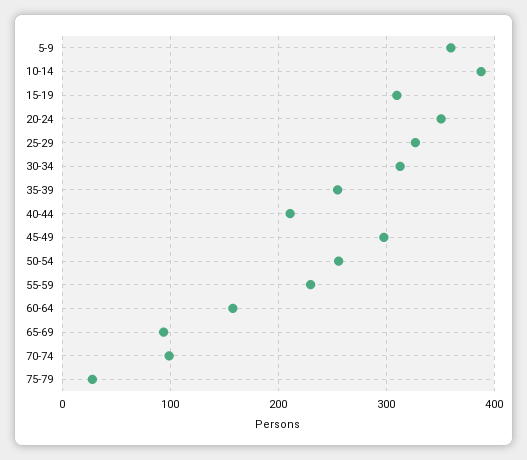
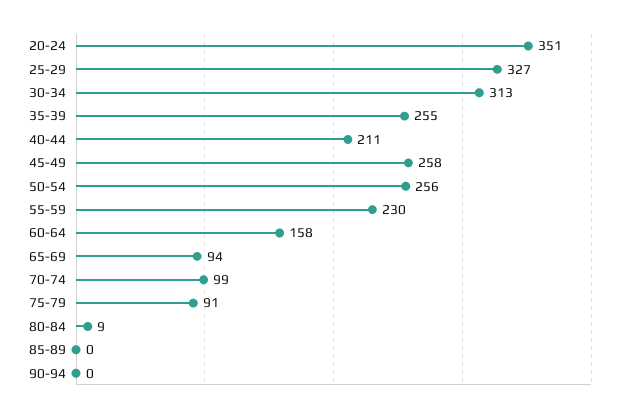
5-9: 360 -> none
10-14: 390 -> none
15-19: 310 -> none
45-49: 300 -> 258
75-79: 30 -> 91
80-84: none -> 9
85-89: none -> 0
90-94: none -> 0

